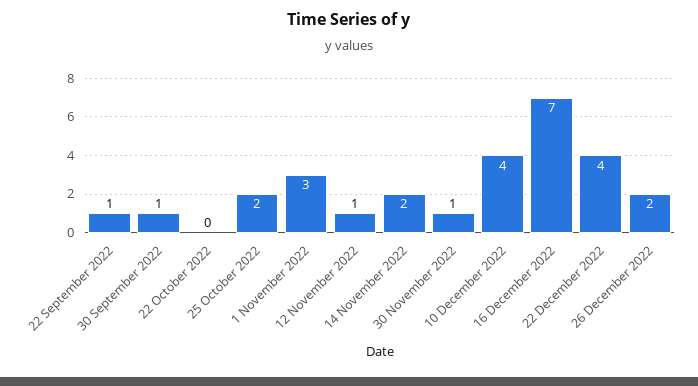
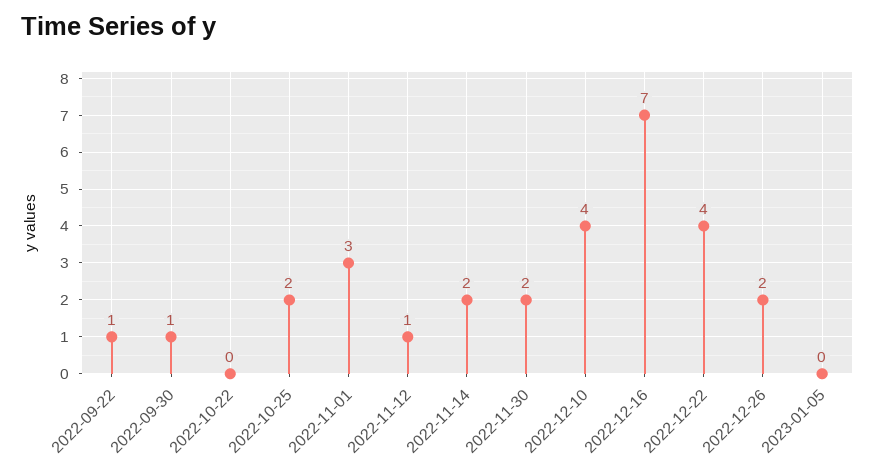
30 November 2022: 1 -> 2
2023-01-05: none -> 0

